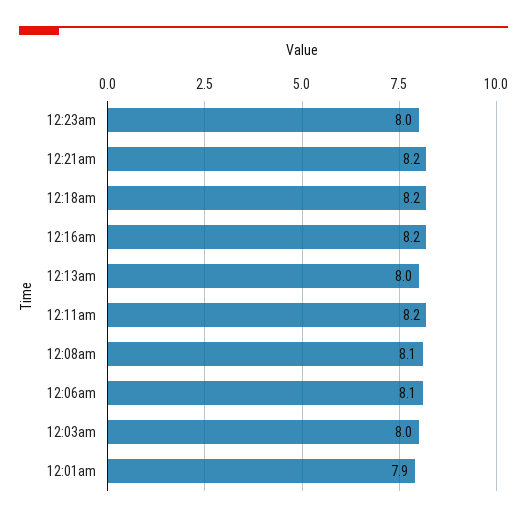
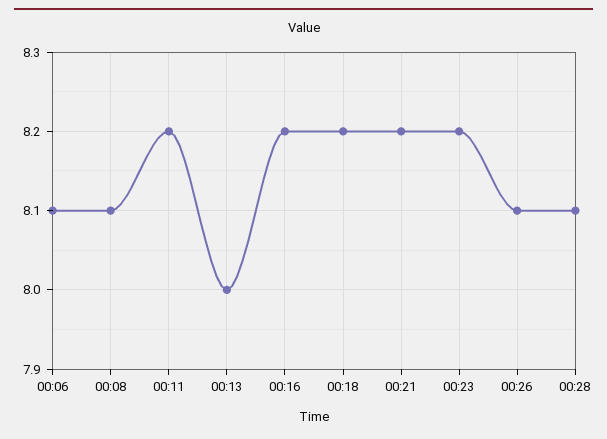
12:23am: 8 -> 8.2
12:03am: 8 -> none
12:01am: 7.9 -> none
00:26: none -> 8.1
00:28: none -> 8.1

